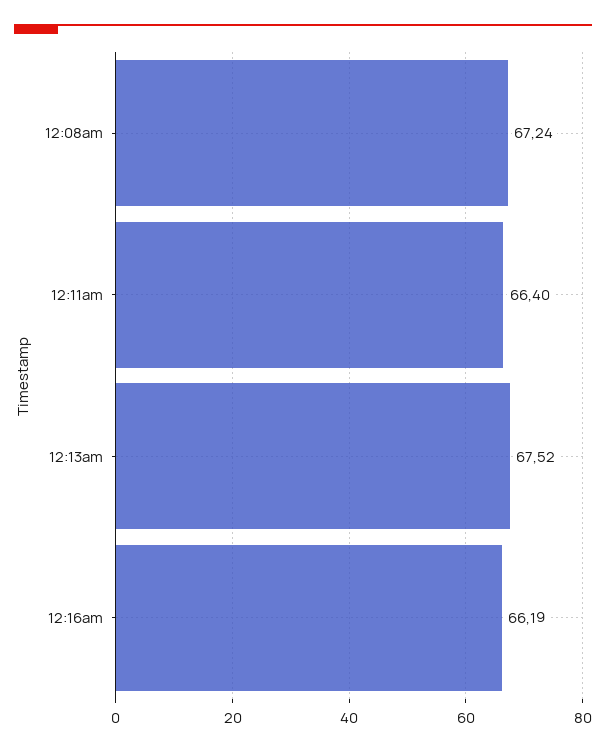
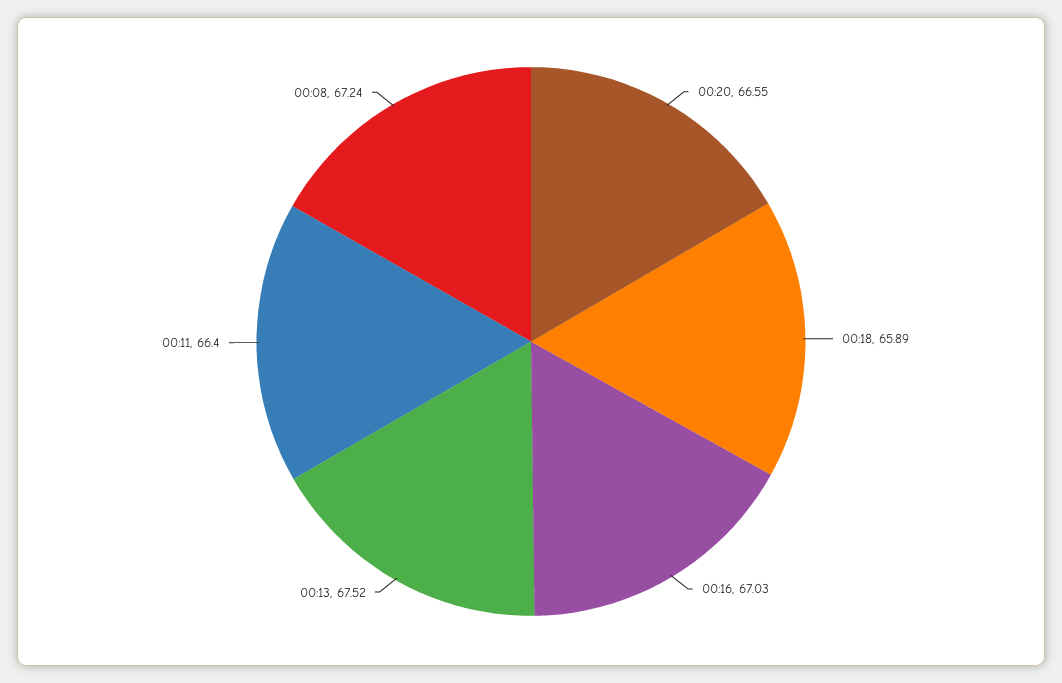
12:16am: 66.19 -> 67.03
00:20: none -> 66.55
00:18: none -> 65.89

